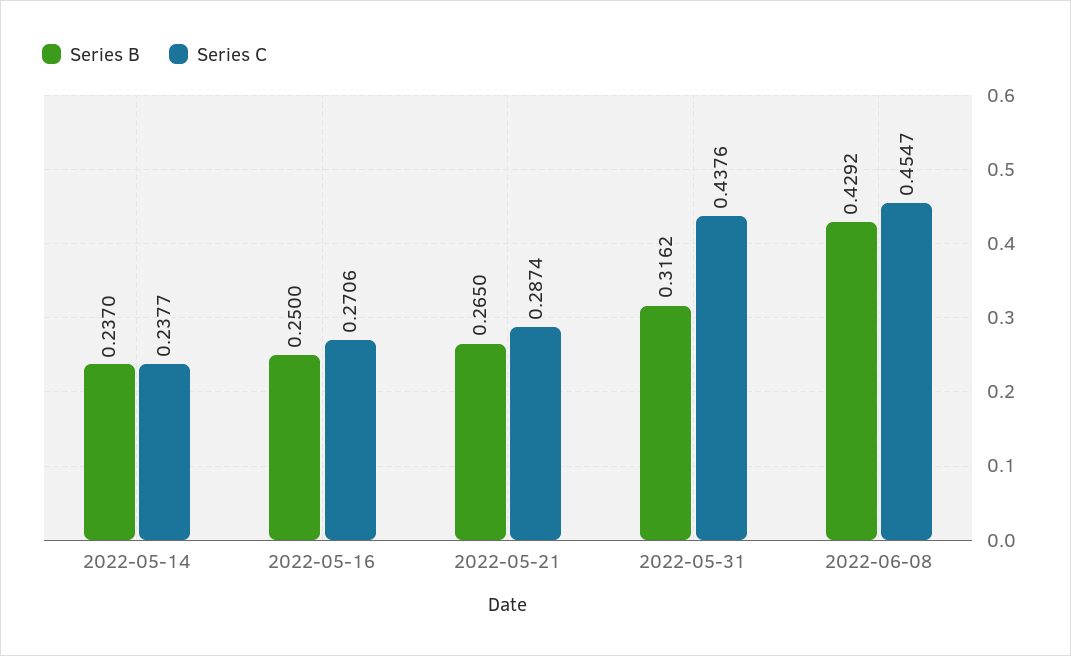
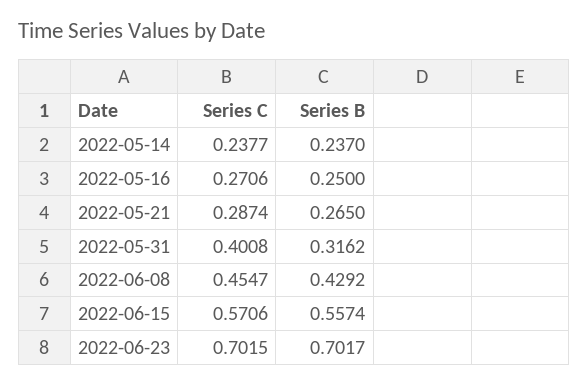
Series C, 2022-05-31: 0.4376 -> 0.4008
Series C, 2022-06-15: none -> 0.5706
Series B, 2022-06-15: none -> 0.5574
Series C, 2022-06-23: none -> 0.7015
Series B, 2022-06-23: none -> 0.7017

